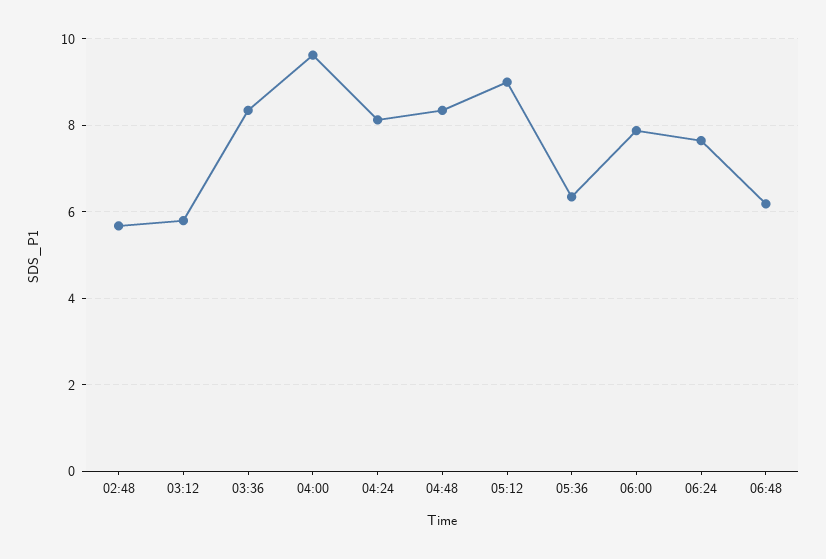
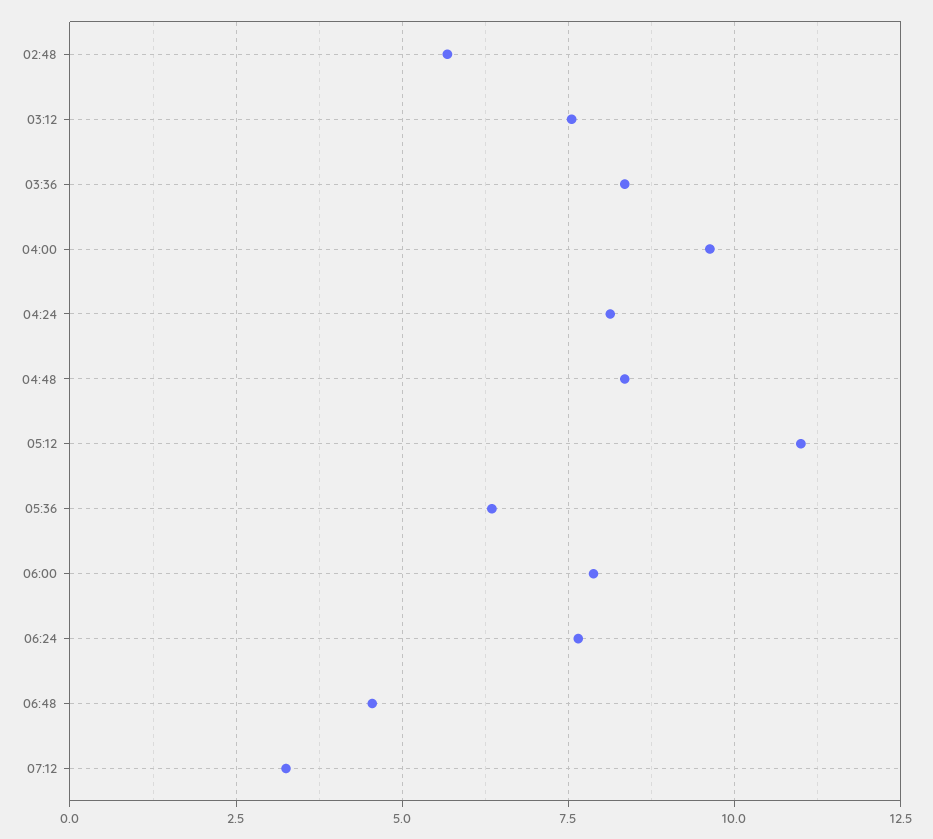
03:12: 5.8 -> 7.5
05:12: 9 -> 11
06:48: 6.2 -> 4.5
07:12: none -> 3.25

